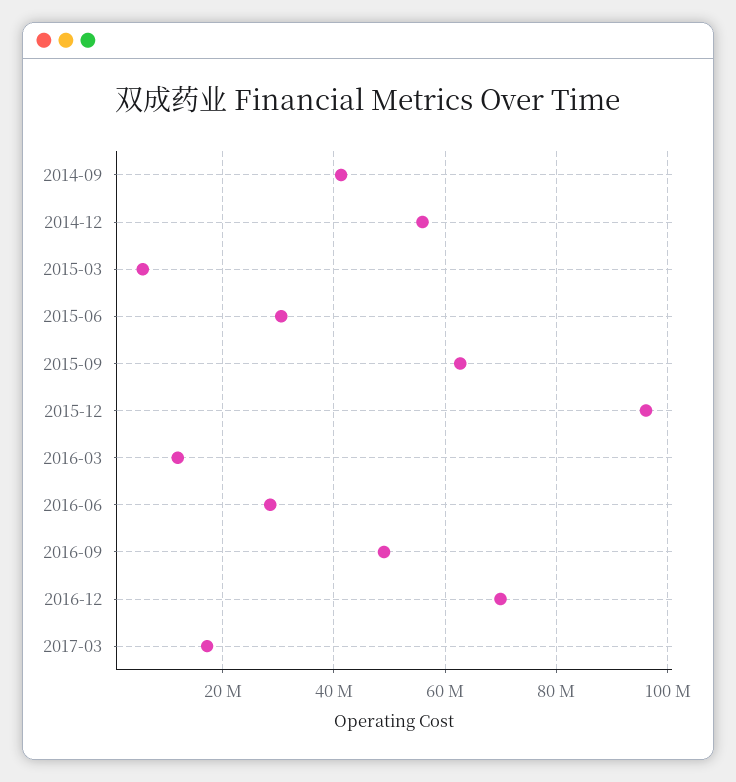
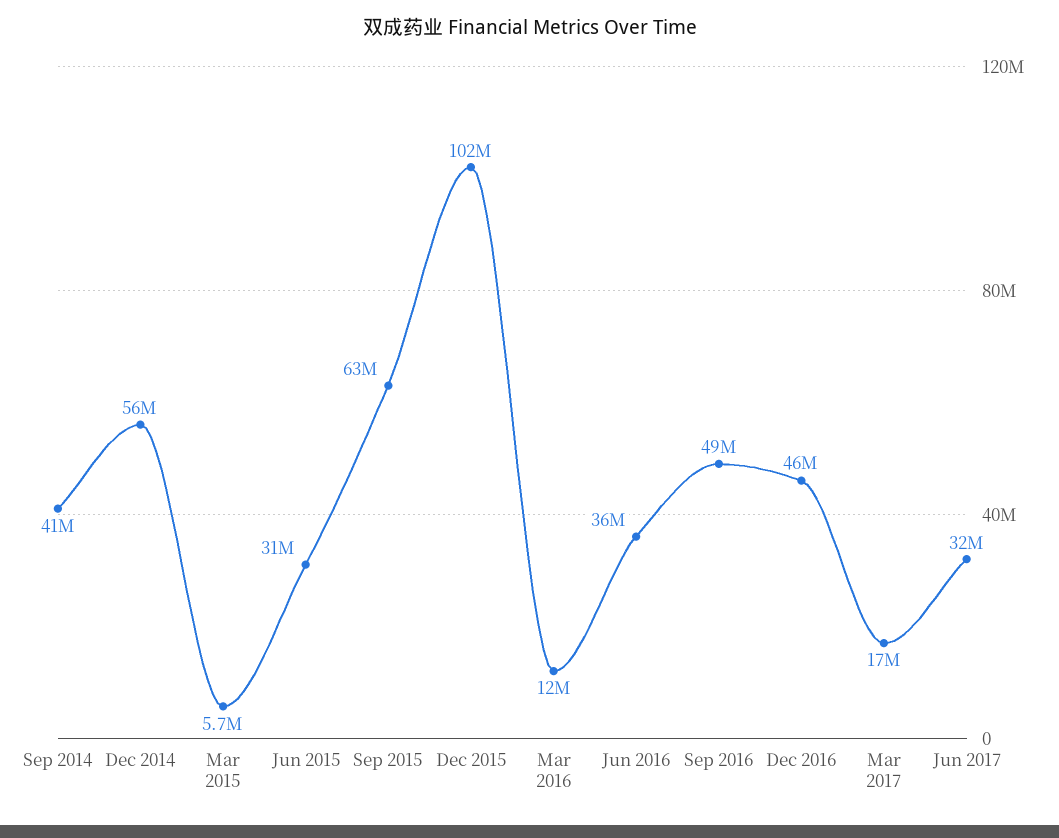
2015-12: 96000000 -> 102000000
2016-06: 28000000 -> 36000000
2016-12: 70000000 -> 46000000
Jun 2017: none -> 32000000

